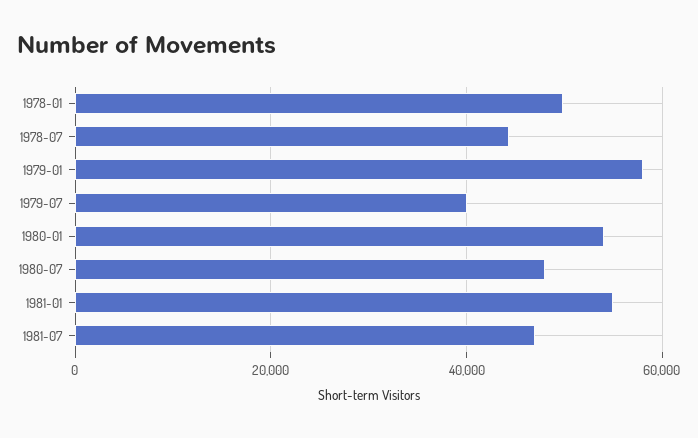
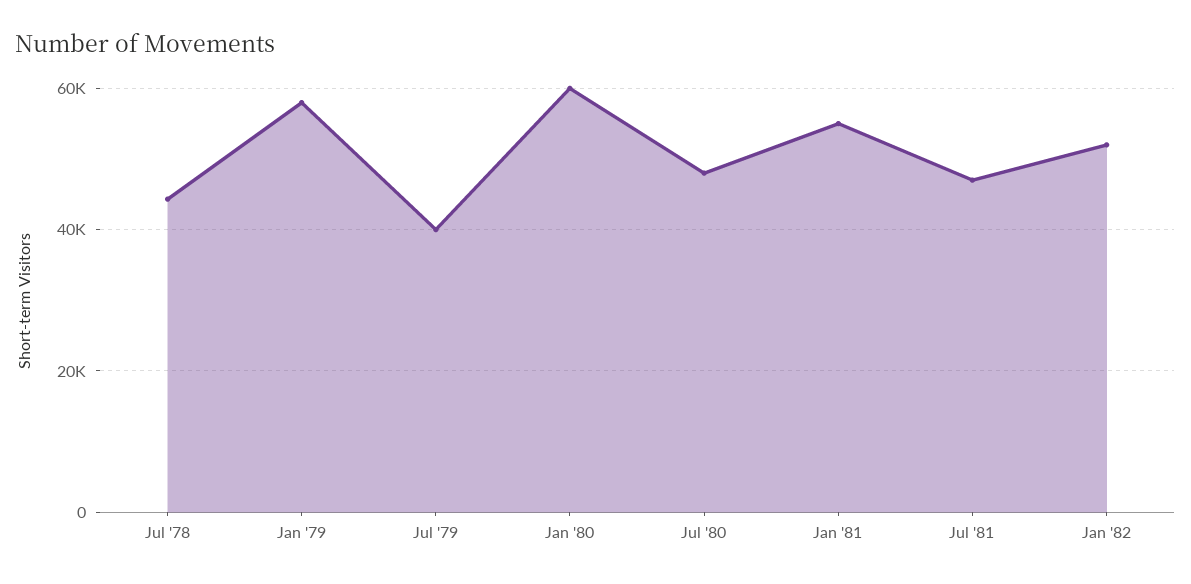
1978-01: 50000 -> none
1980-01: 54000 -> 60000
Jan '82: none -> 52000

